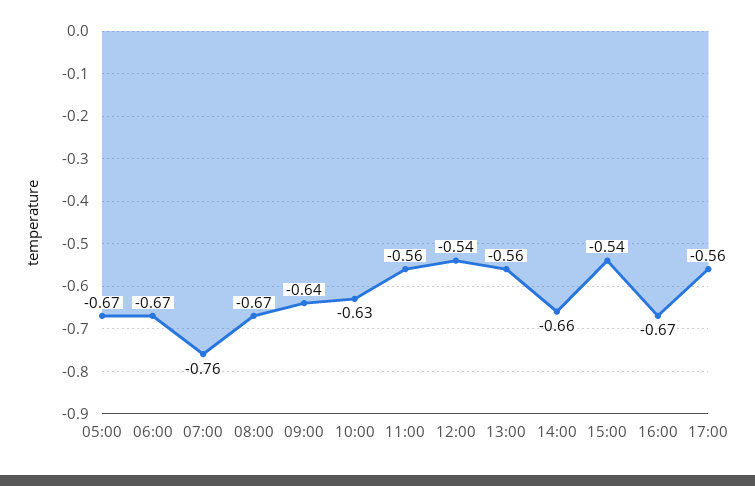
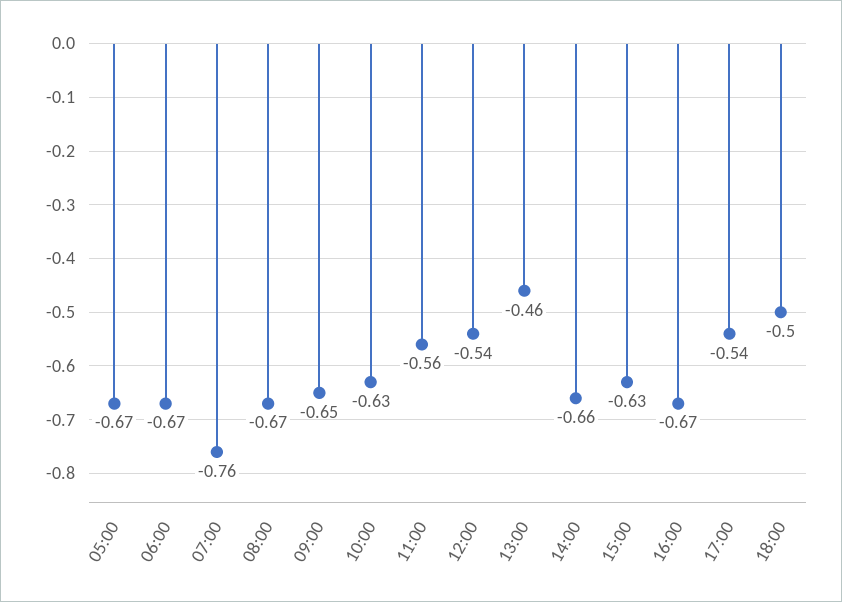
09:00: -0.64 -> -0.65
13:00: -0.56 -> -0.46
15:00: -0.54 -> -0.63
17:00: -0.56 -> -0.54
18:00: none -> -0.5

